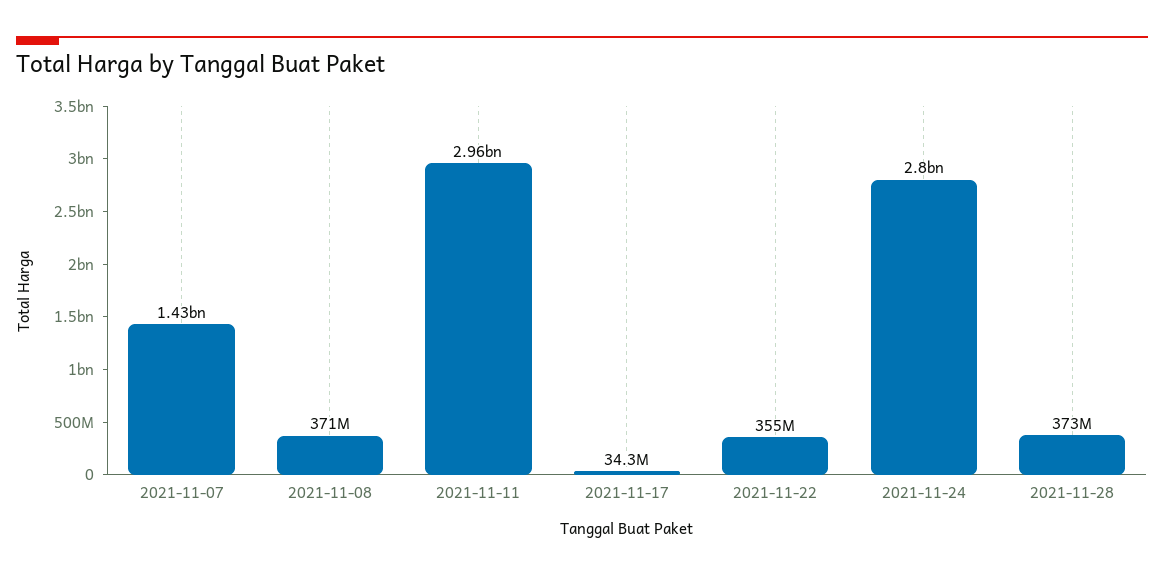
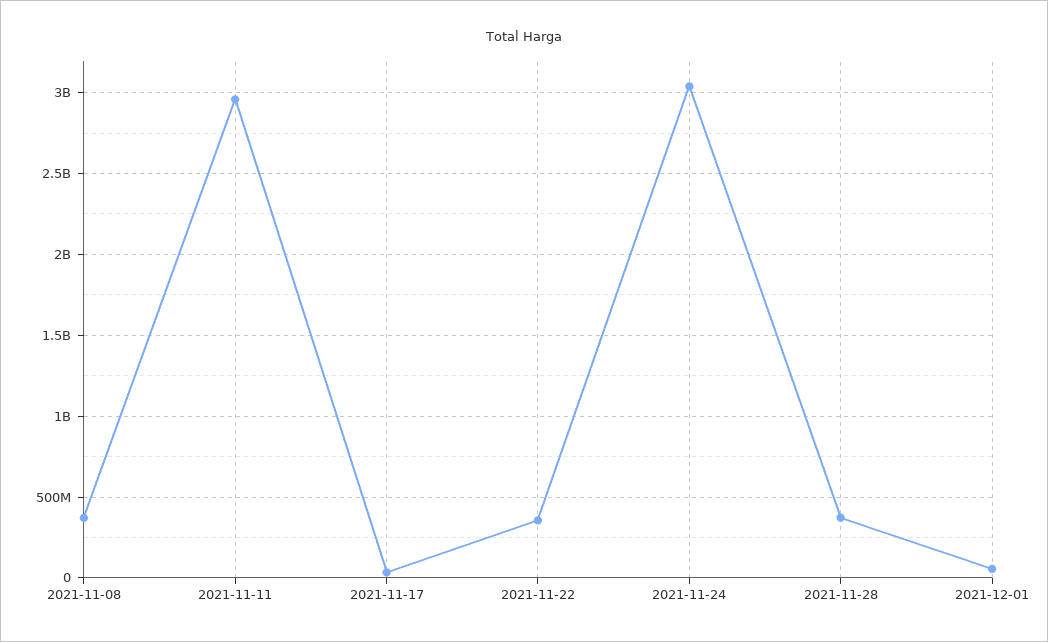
2021-11-07: 1430000000 -> none
2021-11-24: 2800000000 -> 3050000000
2021-12-01: none -> 50000000

